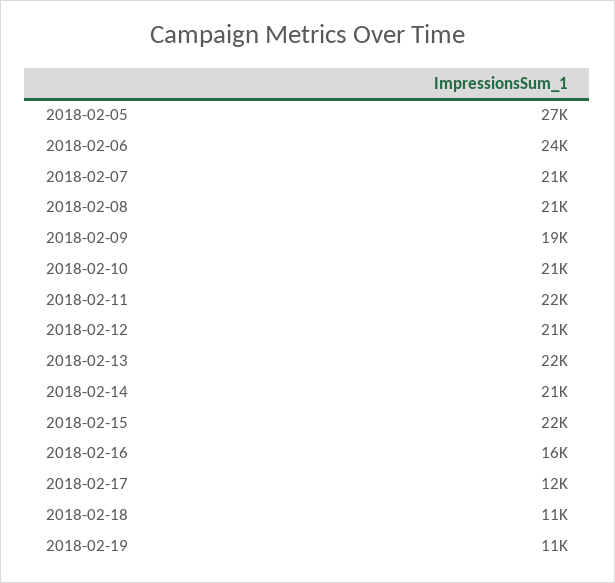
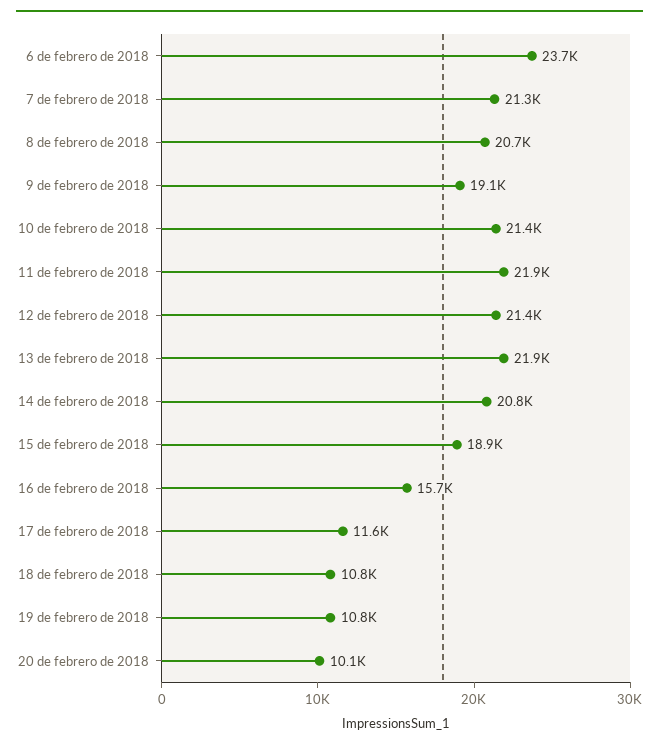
2018-02-05: 27000 -> none
2018-02-15: 22000 -> 18900
20 de febrero de 2018: none -> 10100

